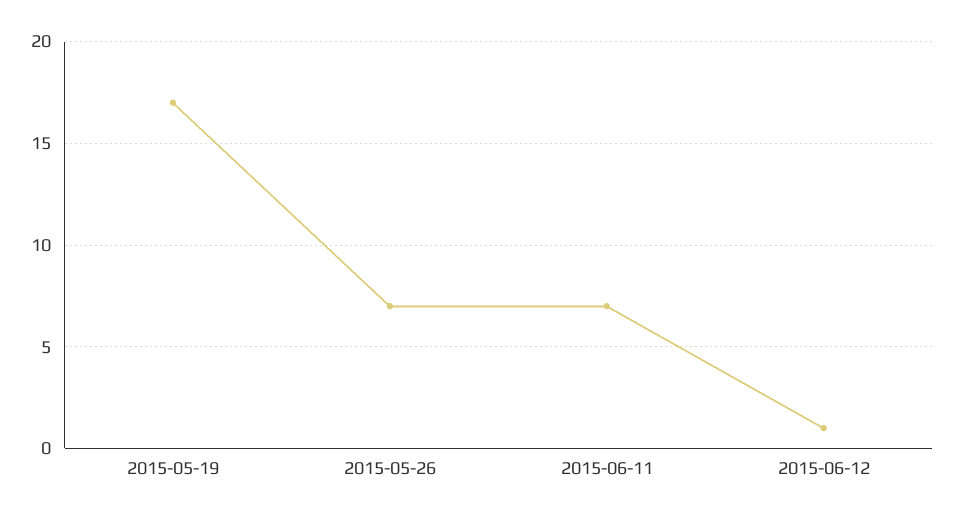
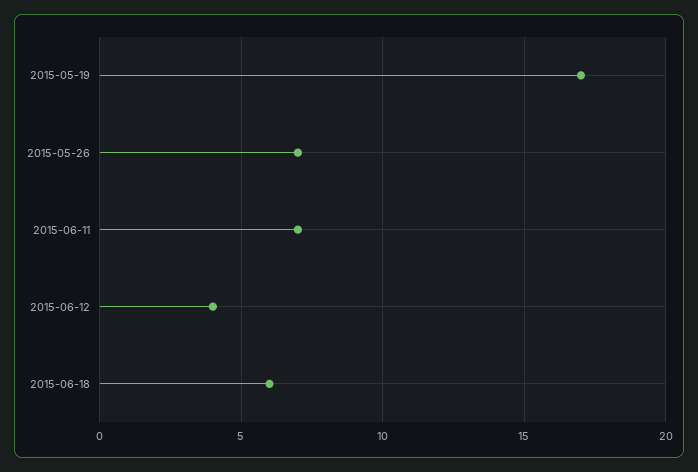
2015-06-12: 1 -> 4
2015-06-18: none -> 6

